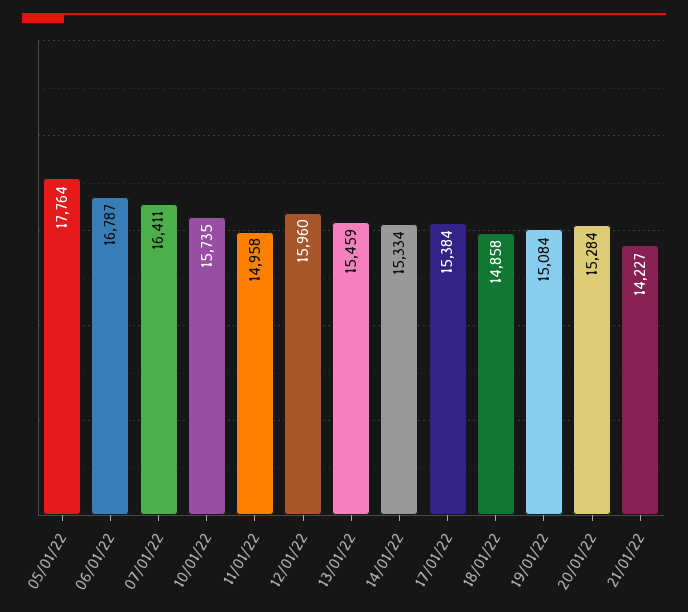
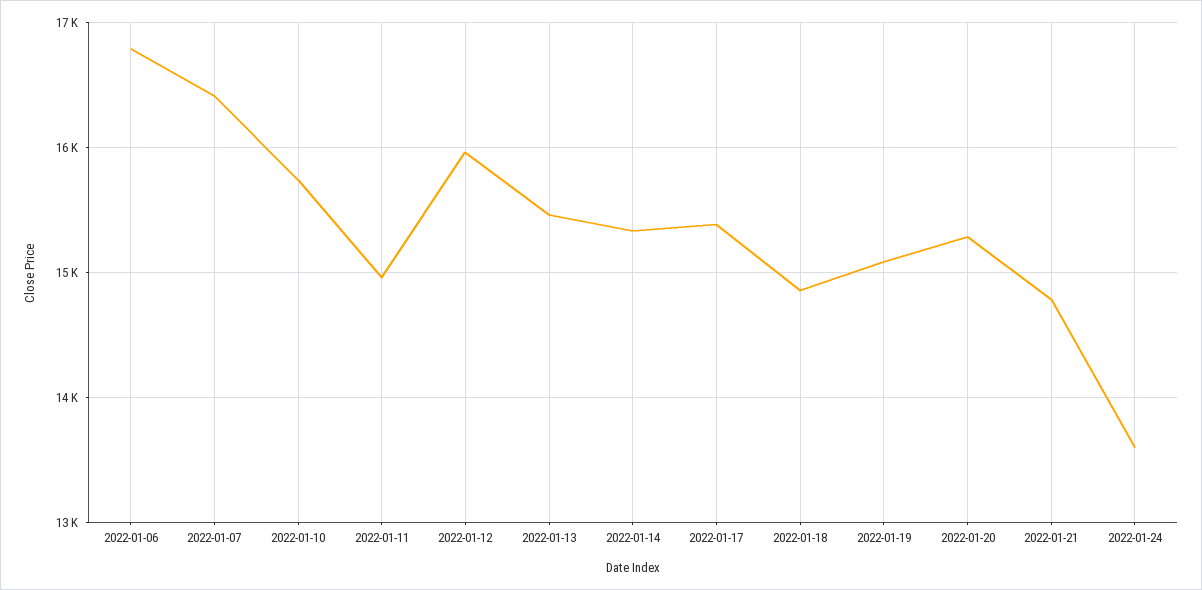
05/01/22: 17764 -> none
21/01/22: 14227 -> 14800
2022-01-24: none -> 13600

